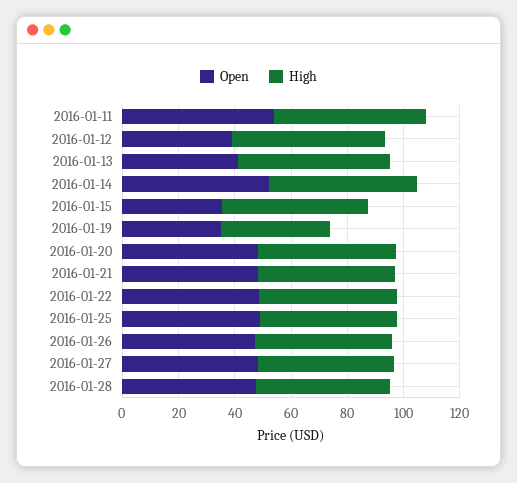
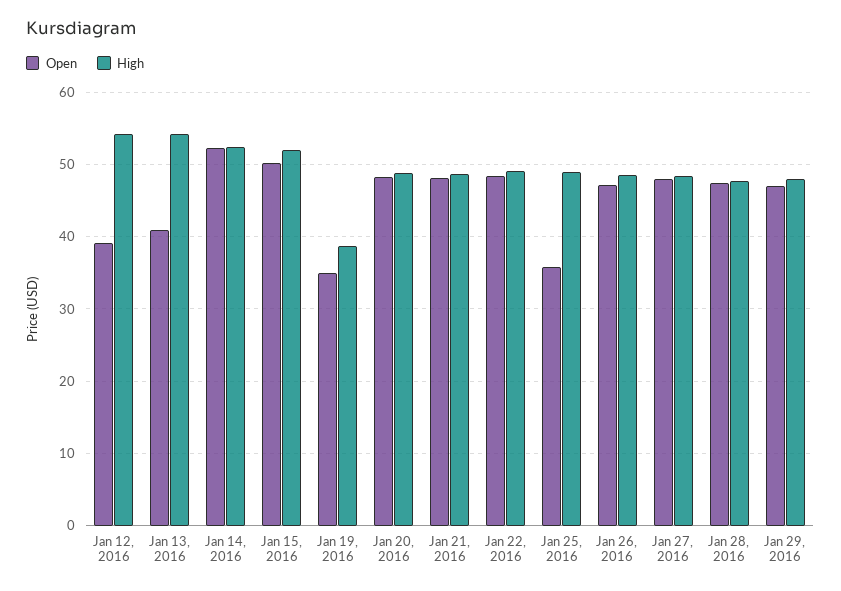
Open, 2016-01-11: 55 -> none
High, 2016-01-11: 55 -> none
Open, 2016-01-15: 35 -> 50
Open, 2016-01-25: 50 -> 36
Open, Jan 29, 2016: none -> 47
High, Jan 29, 2016: none -> 48

